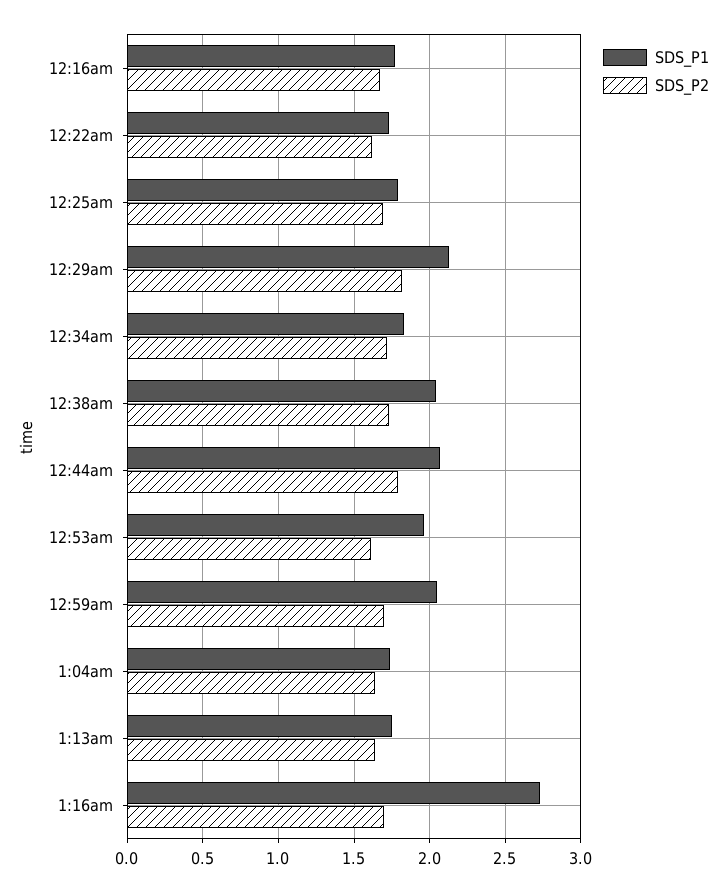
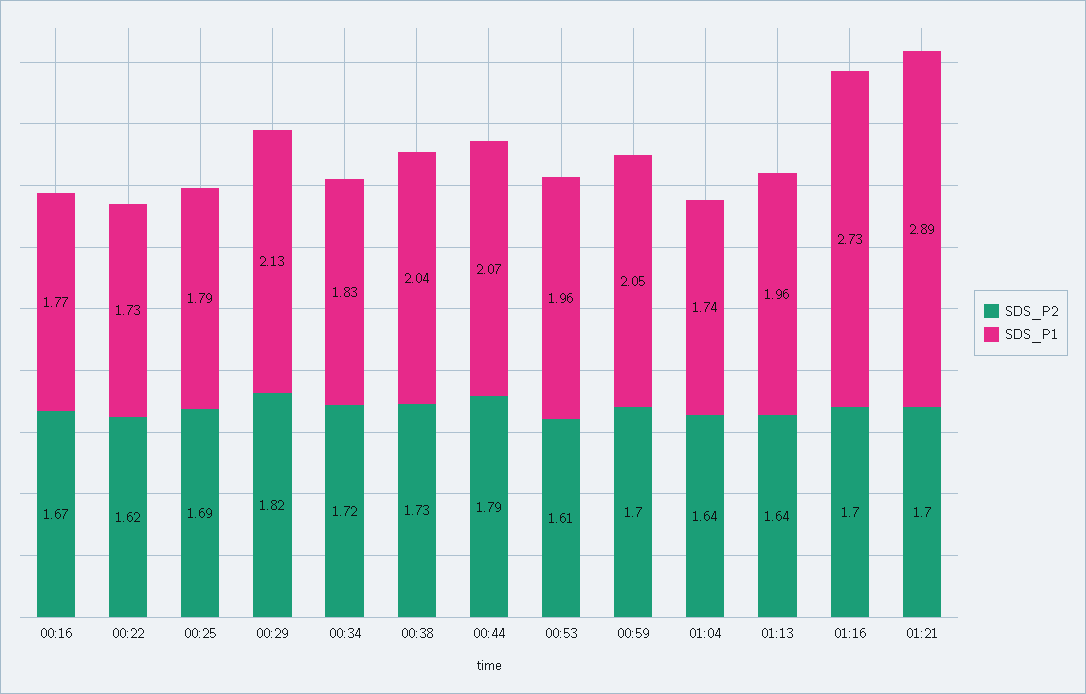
SDS_P1, 1:13am: 1.75 -> 1.96
SDS_P2, 01:21: none -> 1.7
SDS_P1, 01:21: none -> 2.89

